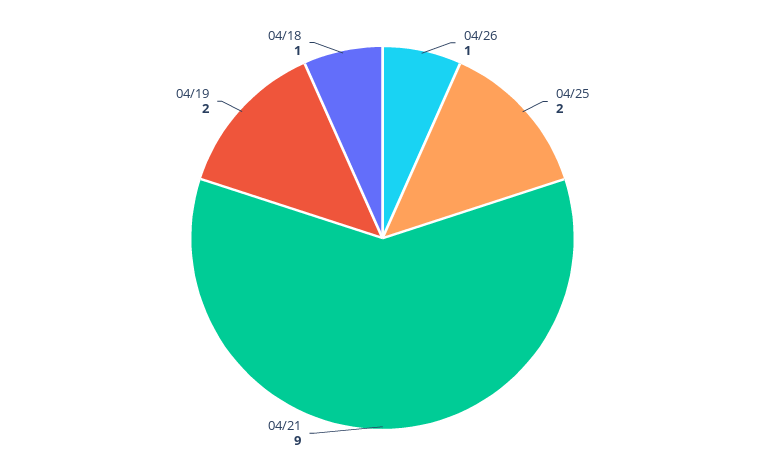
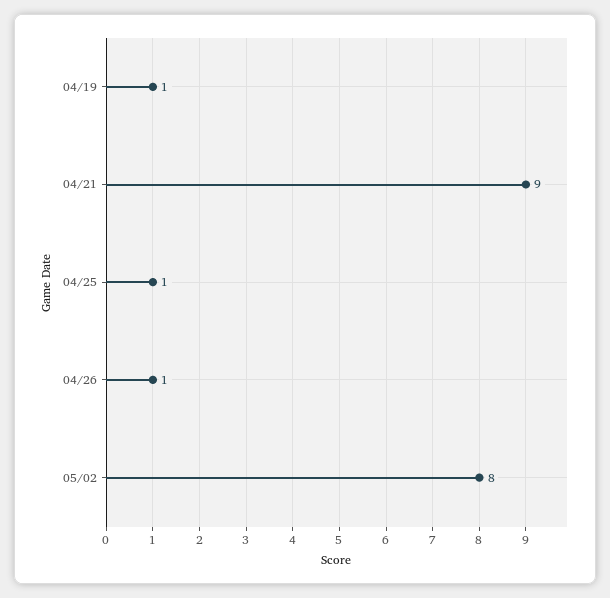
04/25: 2 -> 1
04/19: 2 -> 1
04/18: 1 -> none
05/02: none -> 8

